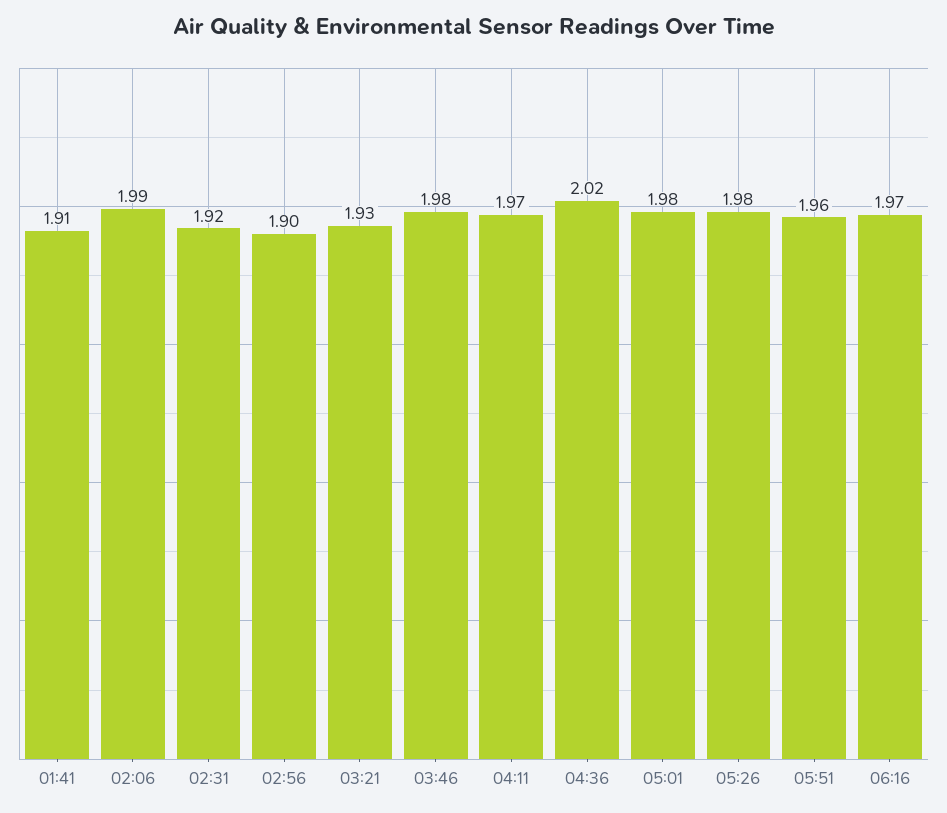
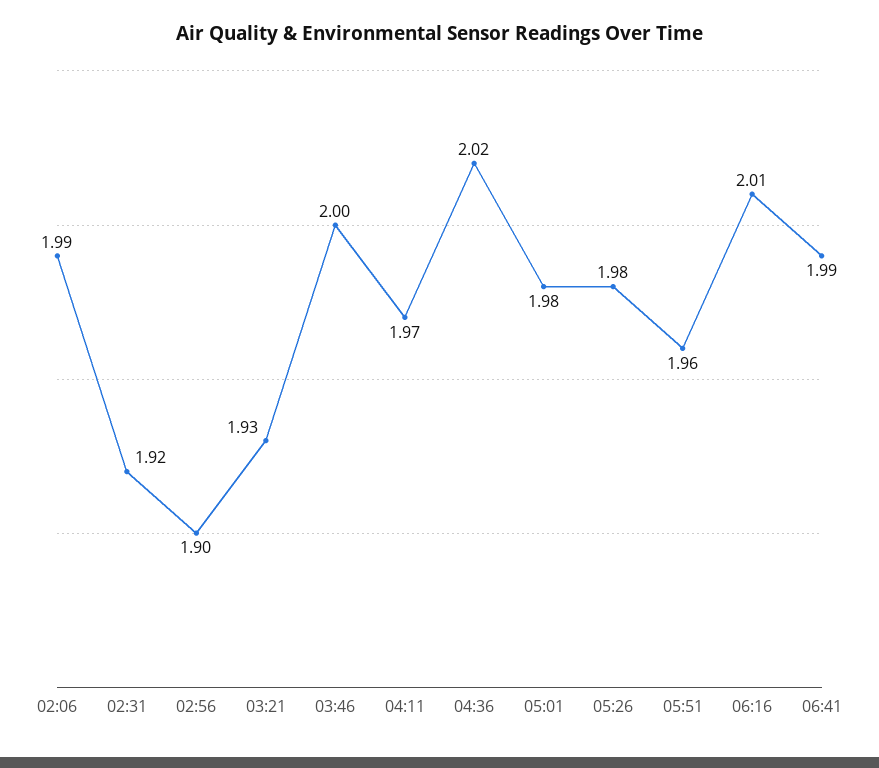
01:41: 1.91 -> none
03:46: 1.98 -> 2
06:16: 1.97 -> 2.01
06:41: none -> 1.99

